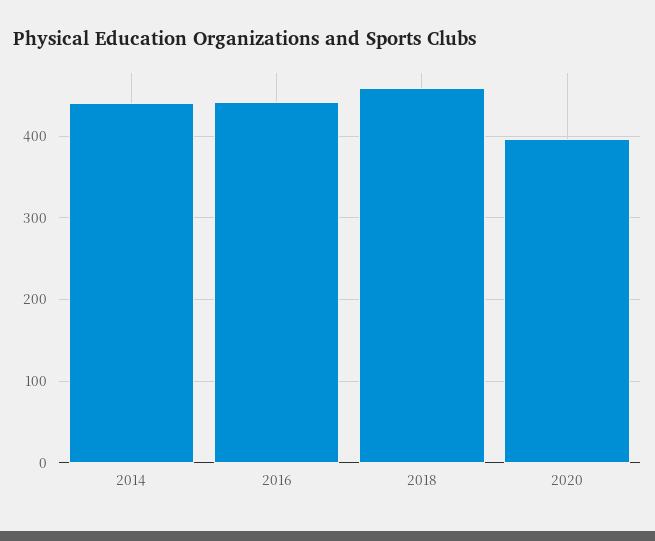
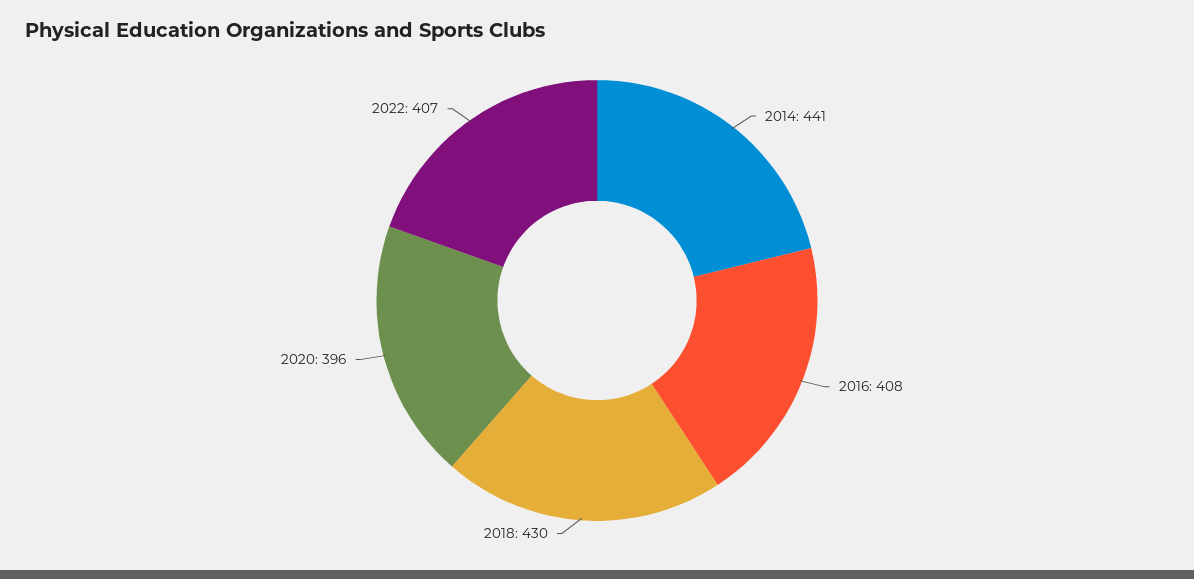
2016: 440 -> 408
2018: 460 -> 430
2022: none -> 407

